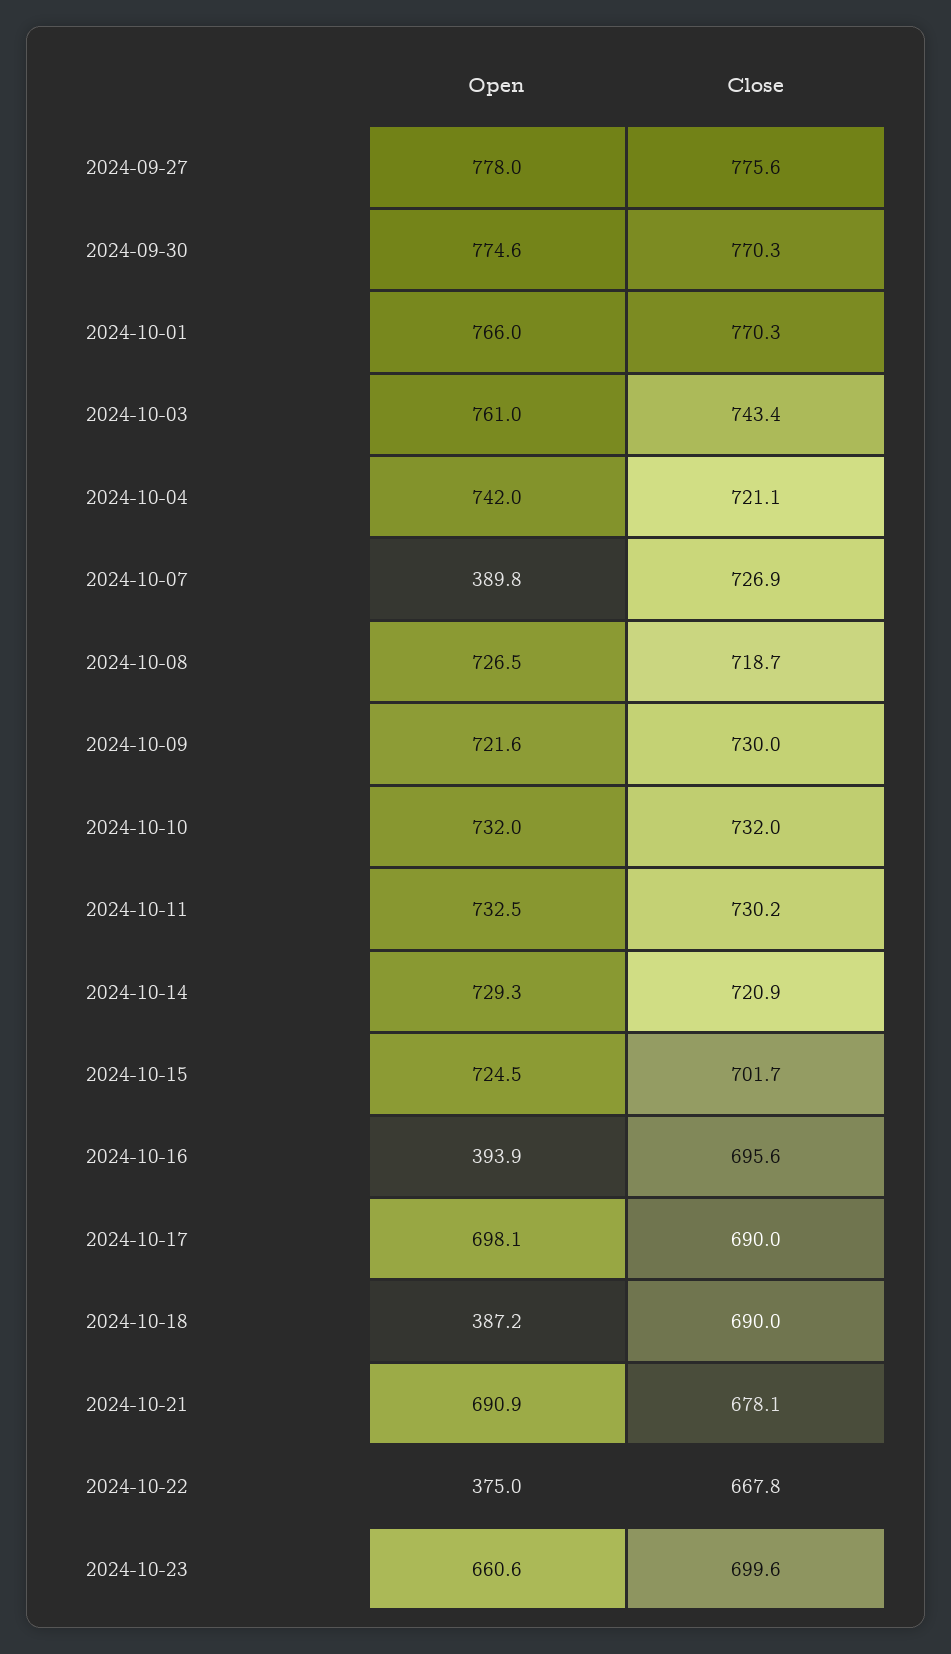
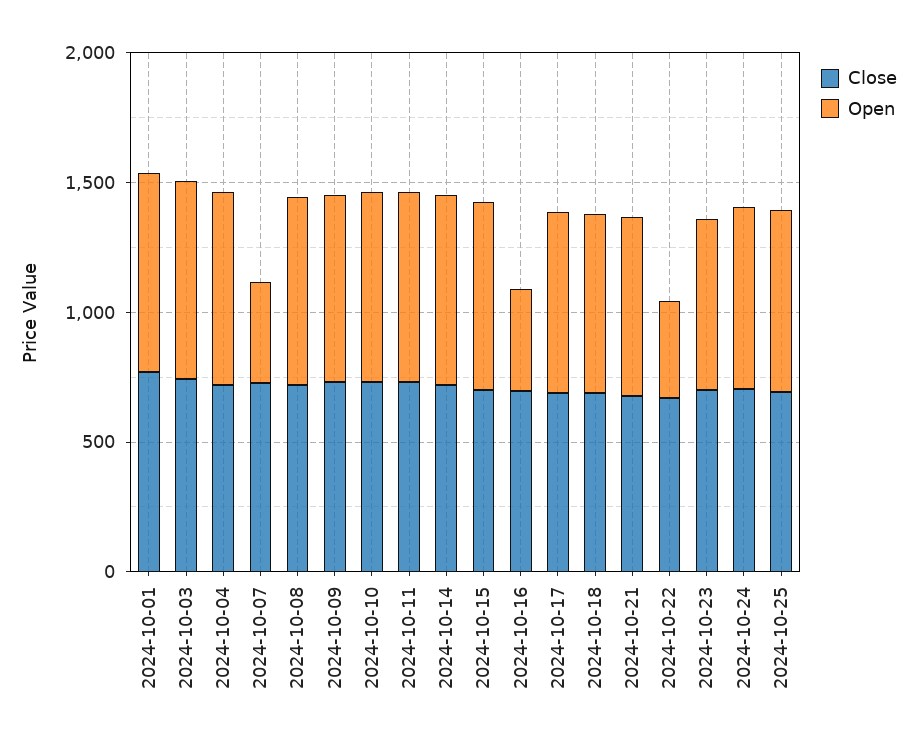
Open, 2024-09-27: 778 -> none
Close, 2024-09-27: 775.6 -> none
Open, 2024-09-30: 774.6 -> none
Close, 2024-09-30: 770.3 -> none
Open, 2024-10-18: 387.2 -> 700
Close, 2024-10-24: none -> 700
Open, 2024-10-24: none -> 700
Close, 2024-10-25: none -> 700
Open, 2024-10-25: none -> 700

